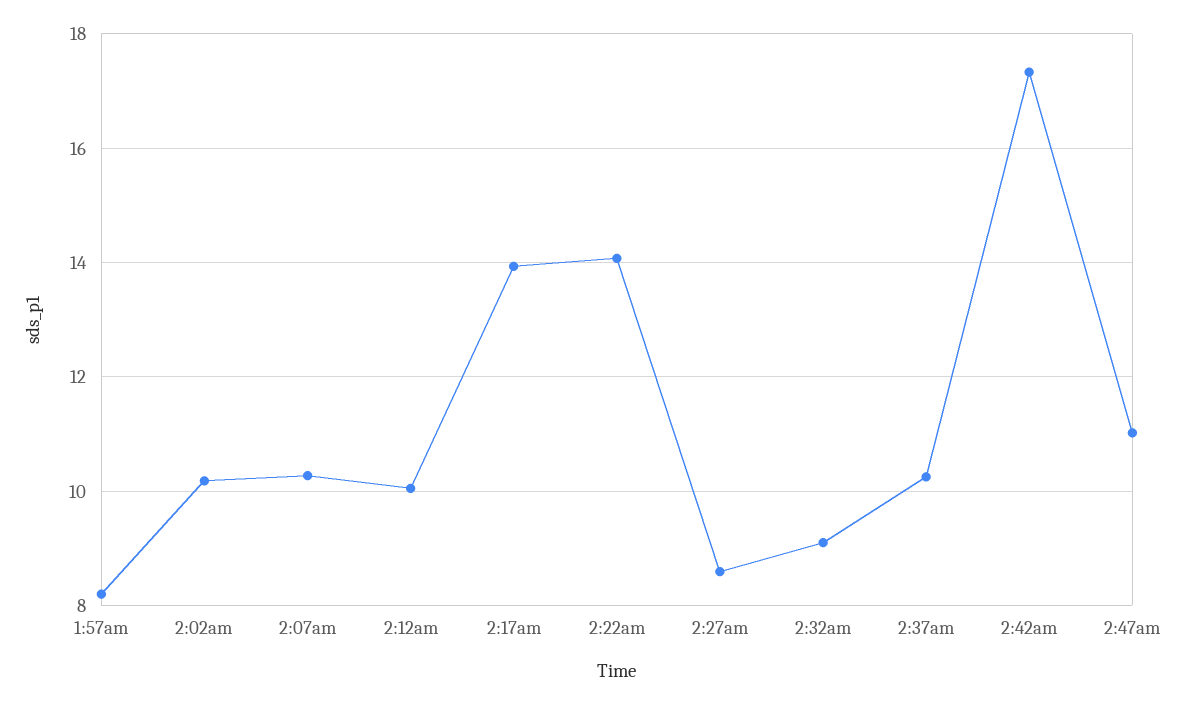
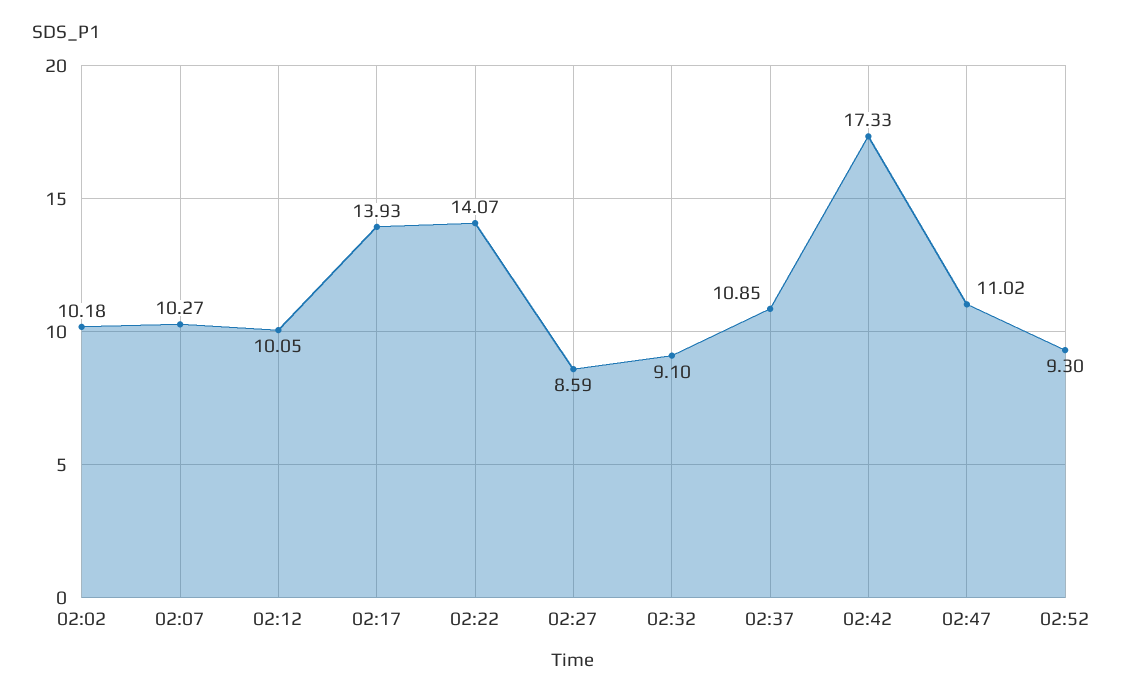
1:57am: 8.2 -> none
2:37am: 10.2 -> 10.85
02:52: none -> 9.3

